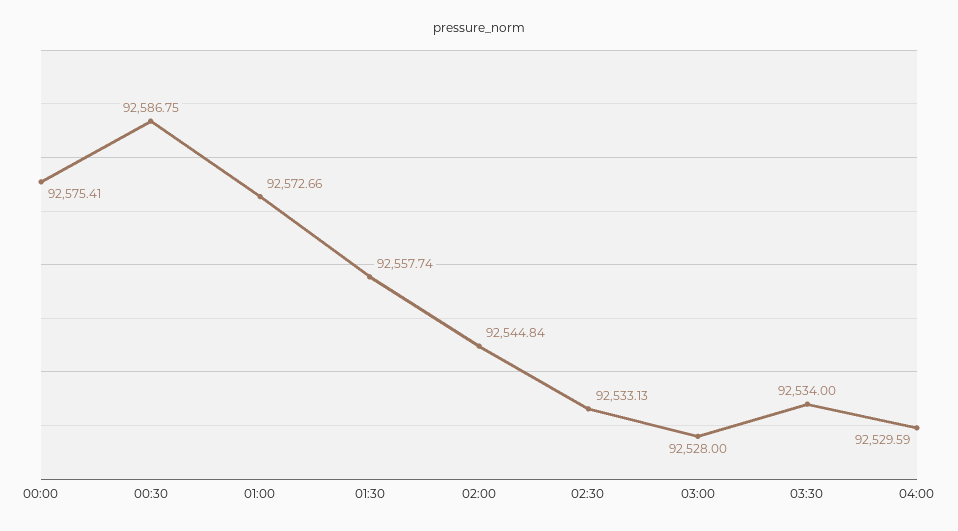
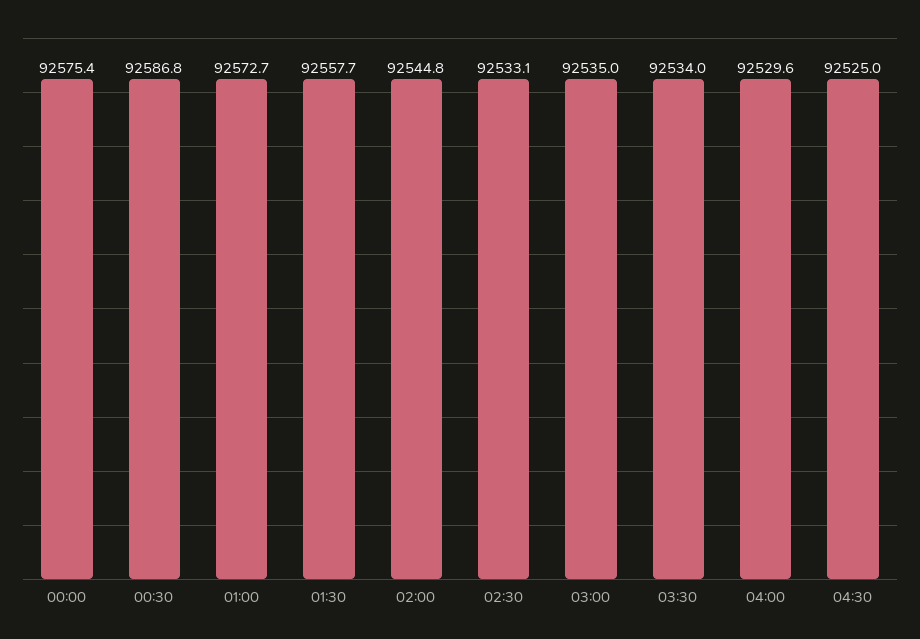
03:00: 92528 -> 92535
04:30: none -> 92525

